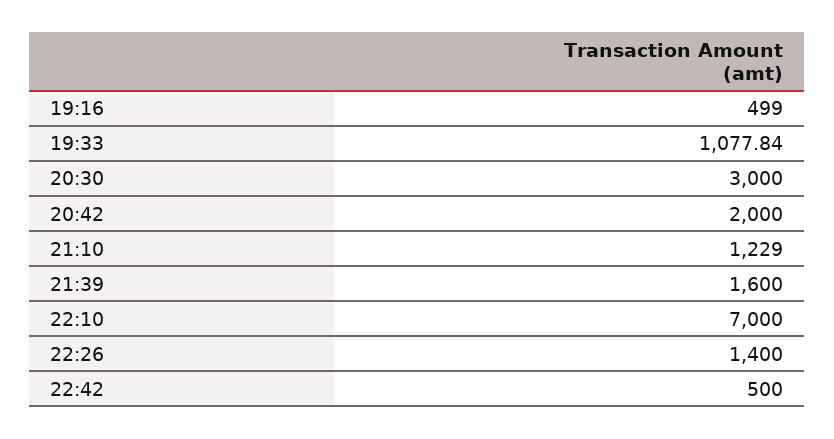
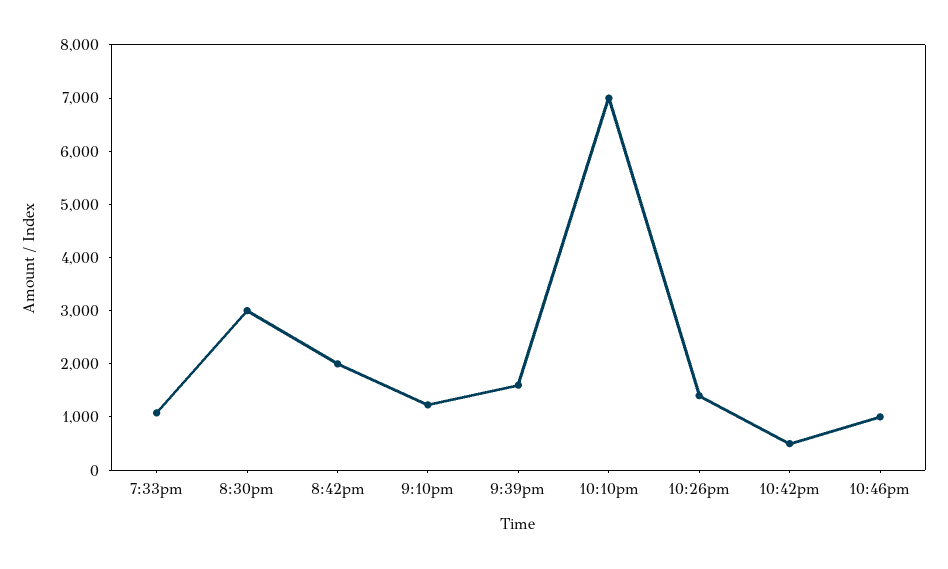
19:16: 499 -> none
10:46pm: none -> 1000

